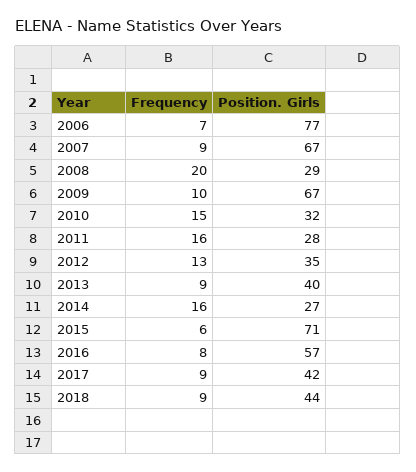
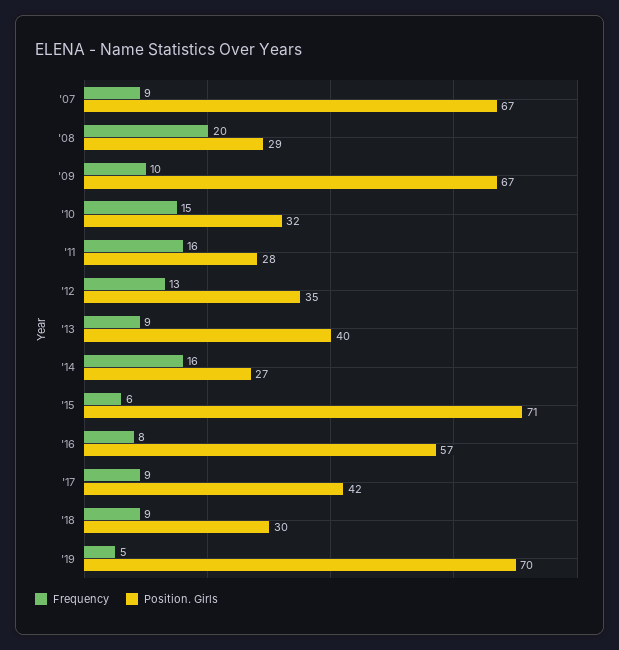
Frequency, 2006: 7 -> none
Position. Girls, 2006: 77 -> none
Position. Girls, 2018: 44 -> 30
Frequency, '19: none -> 5
Position. Girls, '19: none -> 70

